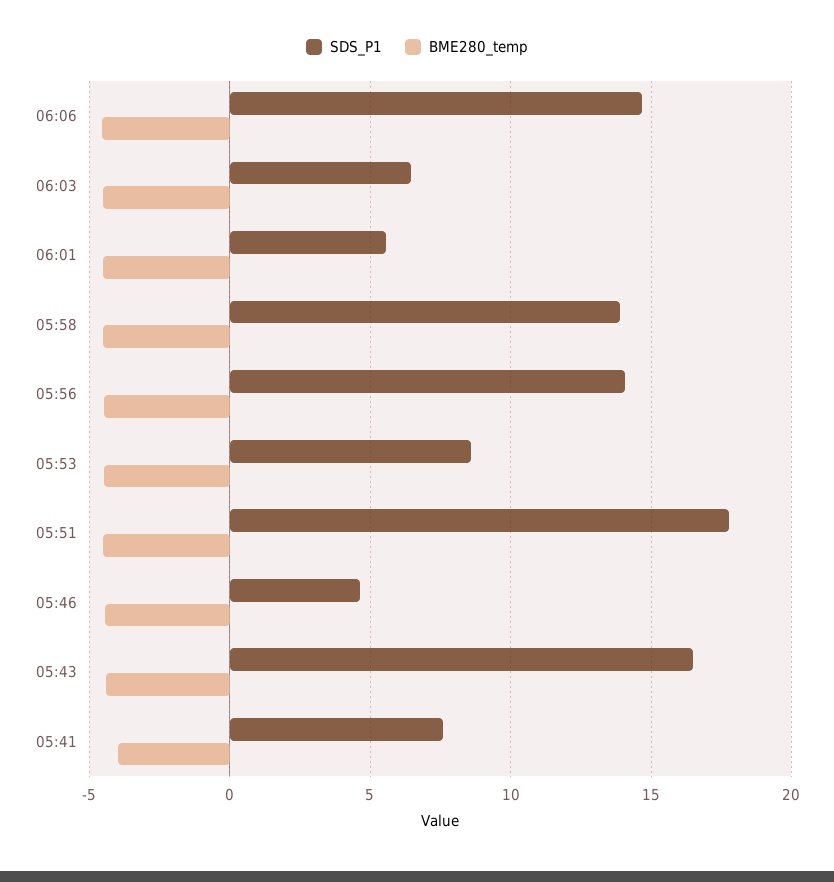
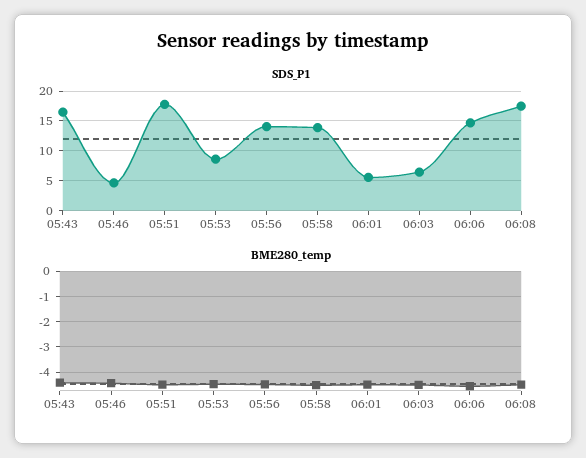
SDS_P1, 05:41: 7.5 -> none
BME280_temp, 05:41: -4 -> none
SDS_P1, 06:08: none -> 17.5
BME280_temp, 06:08: none -> -4.5

